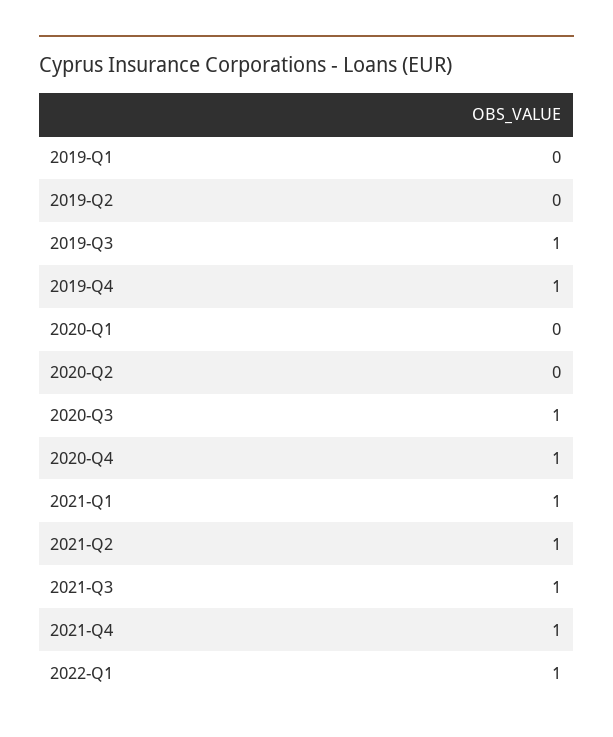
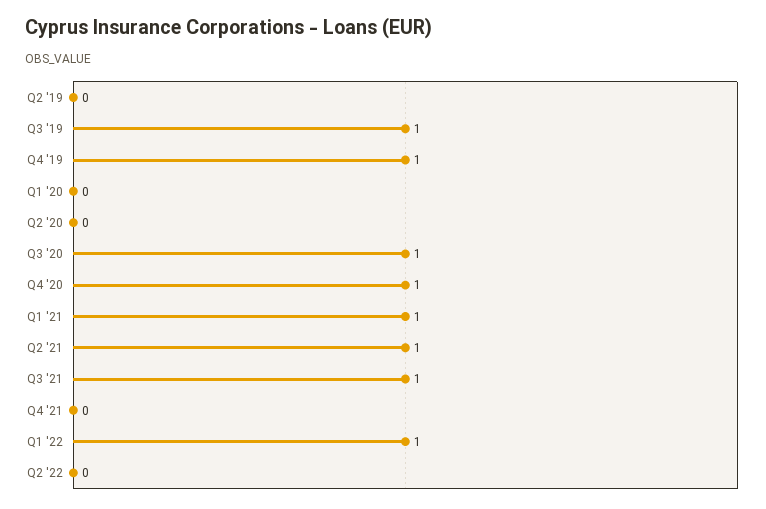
2019-Q1: 0 -> none
2021-Q4: 1 -> 0
Q2 '22: none -> 0

